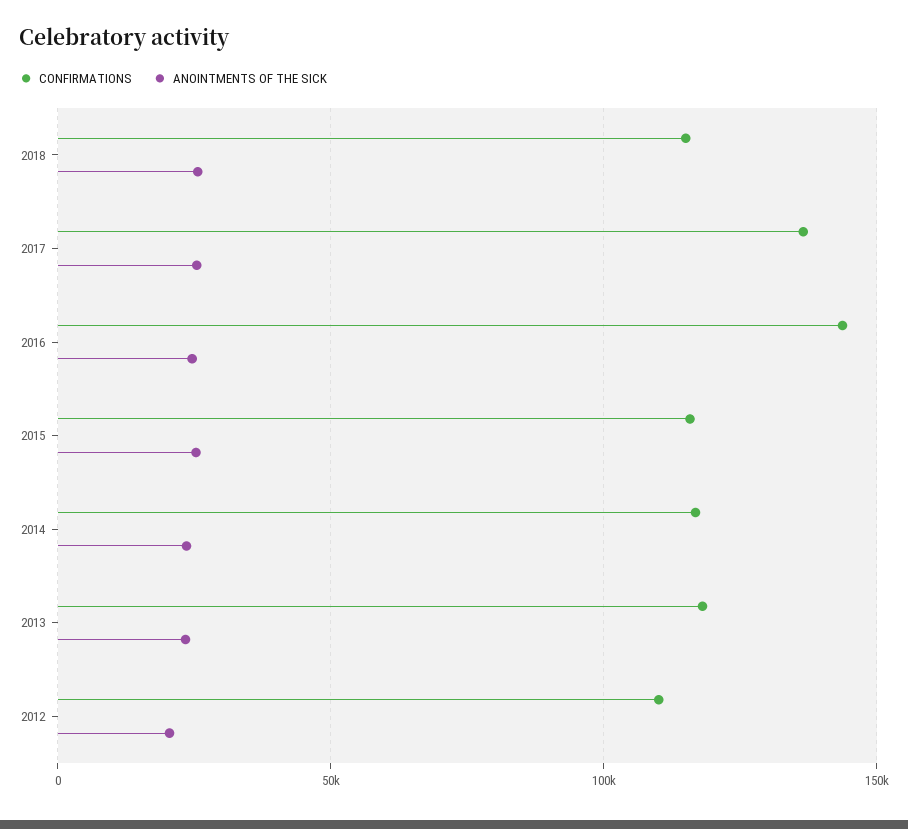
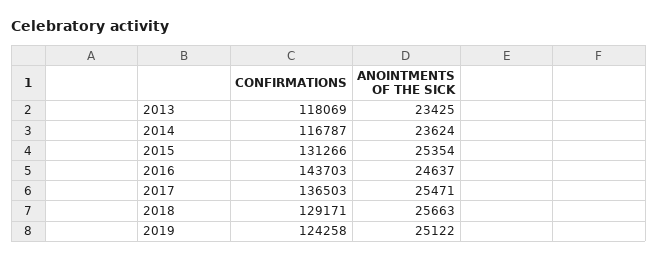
CONFIRMATIONS, 2018: 115000 -> 129171
CONFIRMATIONS, 2015: 115000 -> 131266
CONFIRMATIONS, 2012: 110000 -> none
ANOINTMENTS OF THE SICK, 2012: 20000 -> none
CONFIRMATIONS, 2019: none -> 124258
ANOINTMENTS OF THE SICK, 2019: none -> 25122

